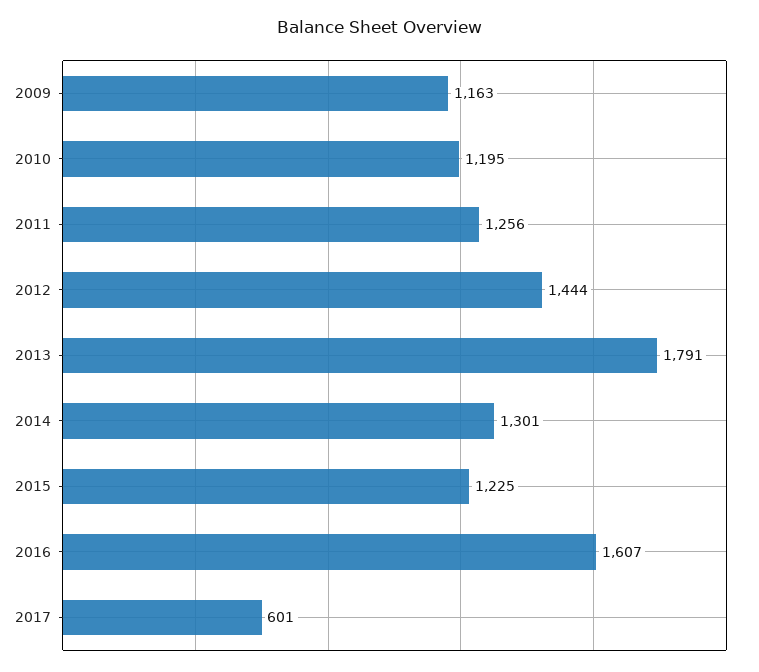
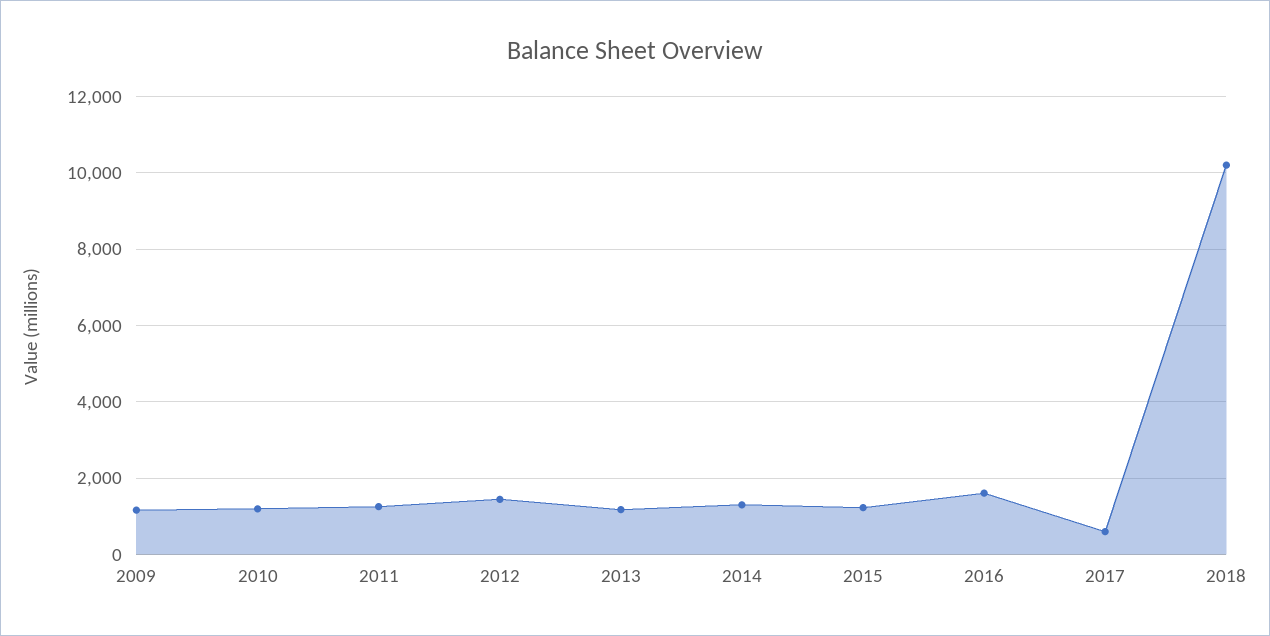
2013: 1791 -> 1200
2018: none -> 10200

